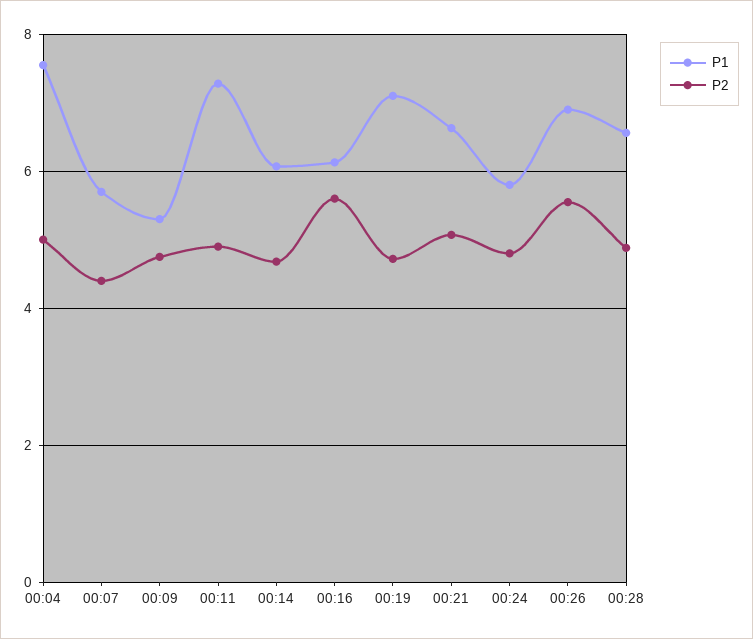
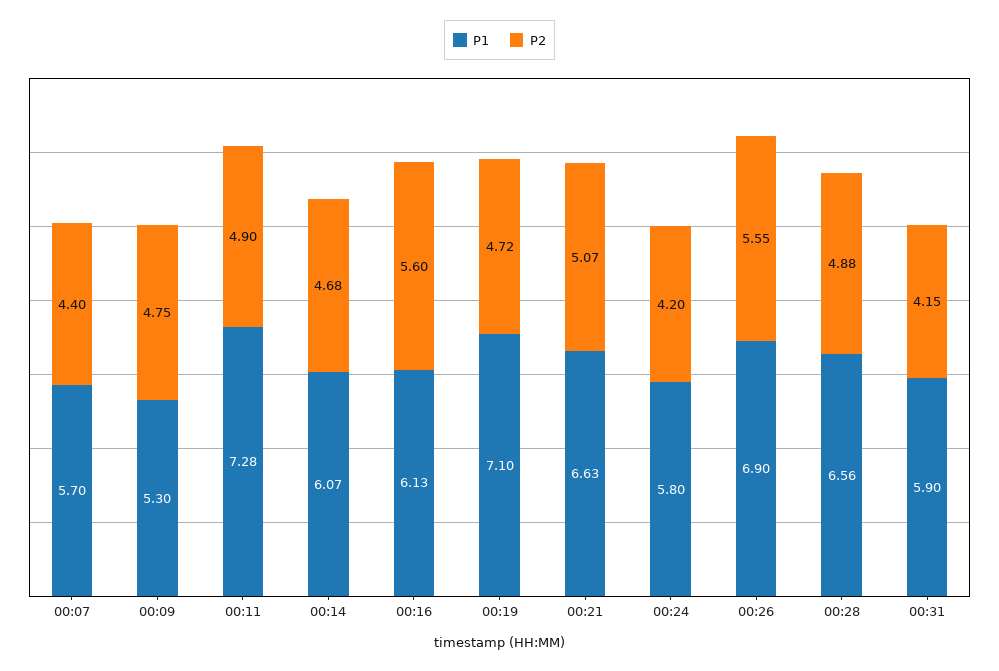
P1, 00:04: 7.6 -> none
P2, 00:04: 5 -> none
P2, 00:24: 4.8 -> 4.2
P1, 00:31: none -> 5.9
P2, 00:31: none -> 4.15

